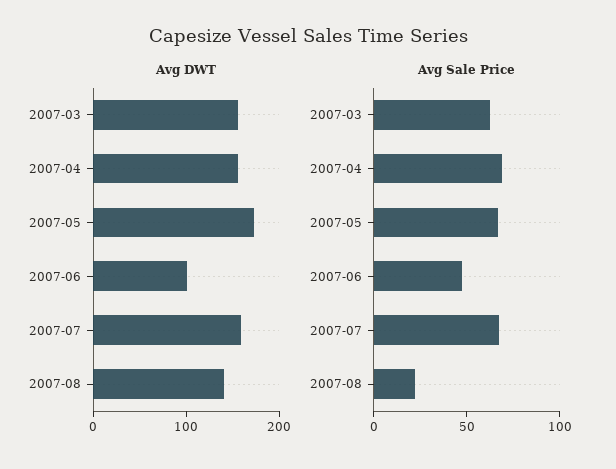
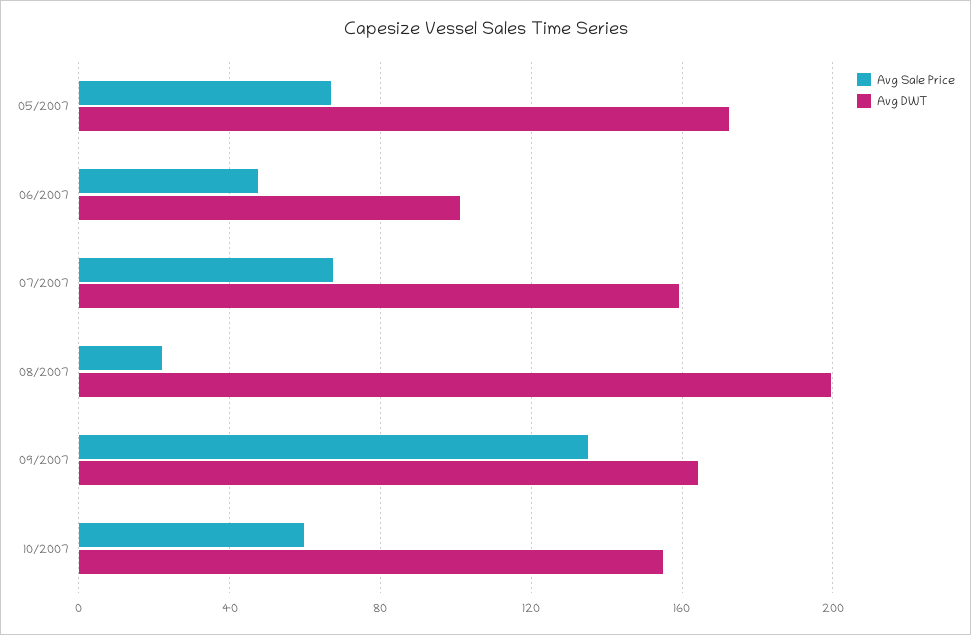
Avg DWT, 2007-03: 160 -> none
Avg DWT, 2007-04: 160 -> none
Avg DWT, 2007-08: 140 -> 200
Avg Sale Price, 2007-03: 60 -> none
Avg Sale Price, 2007-04: 70 -> none
Avg Sale Price, 09/2007: none -> 135
Avg DWT, 09/2007: none -> 165
Avg Sale Price, 10/2007: none -> 60
Avg DWT, 10/2007: none -> 155

